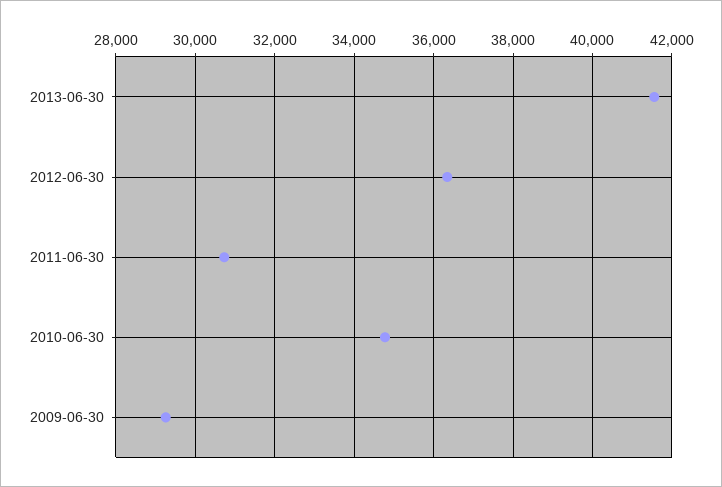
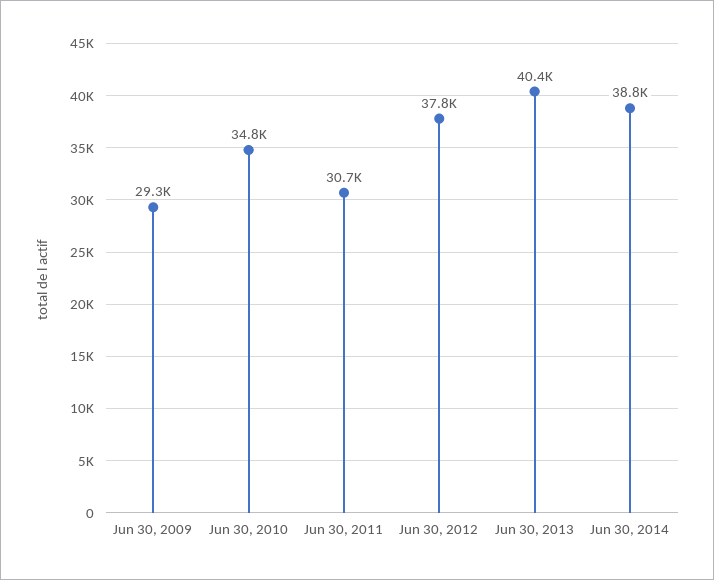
2013-06-30: 41600 -> 40400
2012-06-30: 36400 -> 37800
Jun 30, 2014: none -> 38800

